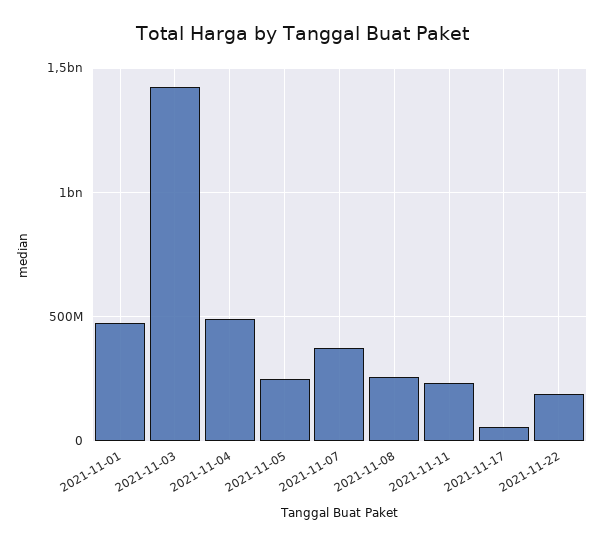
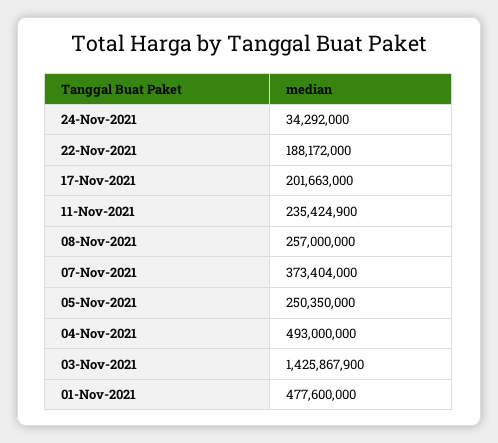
2021-11-17: 50000000 -> 201663000
24-Nov-2021: none -> 34292000

